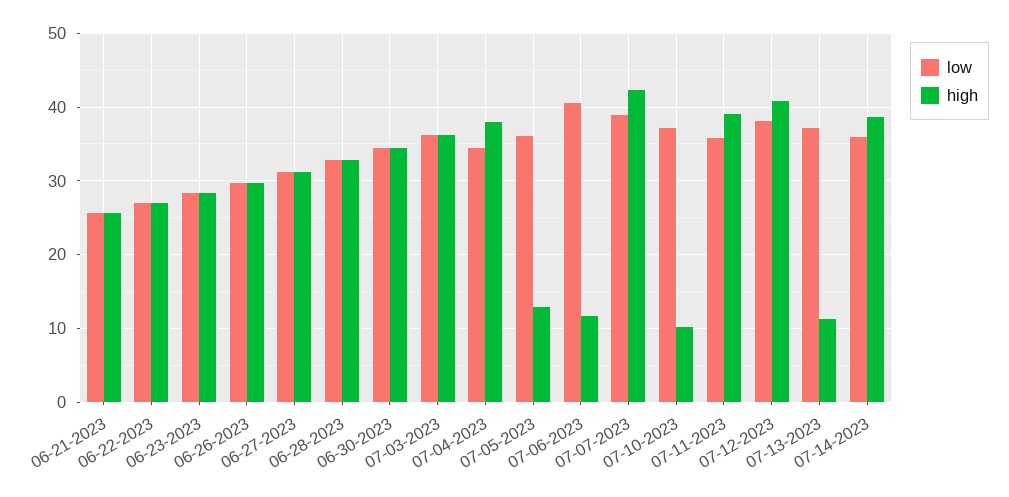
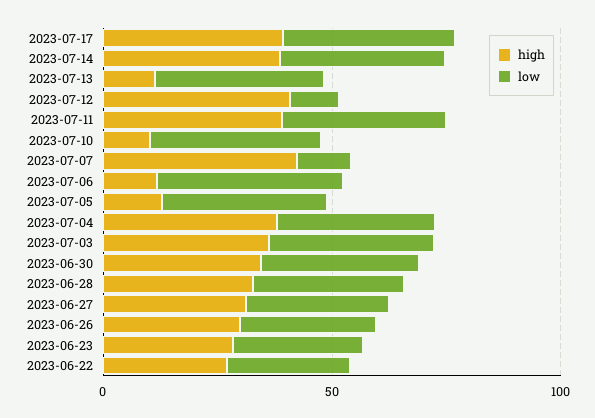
low, 06-21-2023: 26 -> none
high, 06-21-2023: 26 -> none
low, 07-07-2023: 39 -> 10
low, 07-12-2023: 38 -> 10
high, 2023-07-17: none -> 40
low, 2023-07-17: none -> 40

